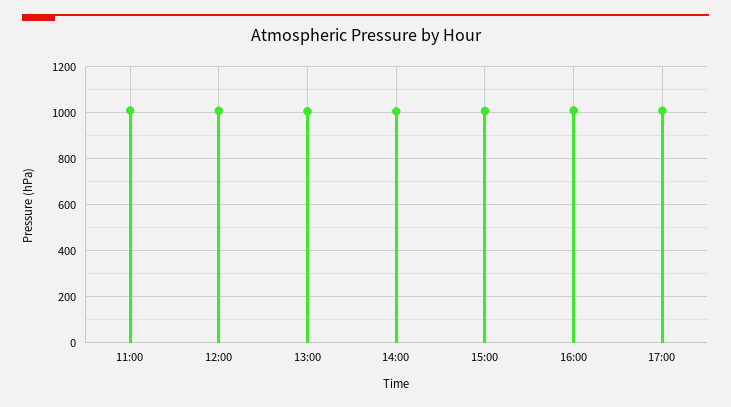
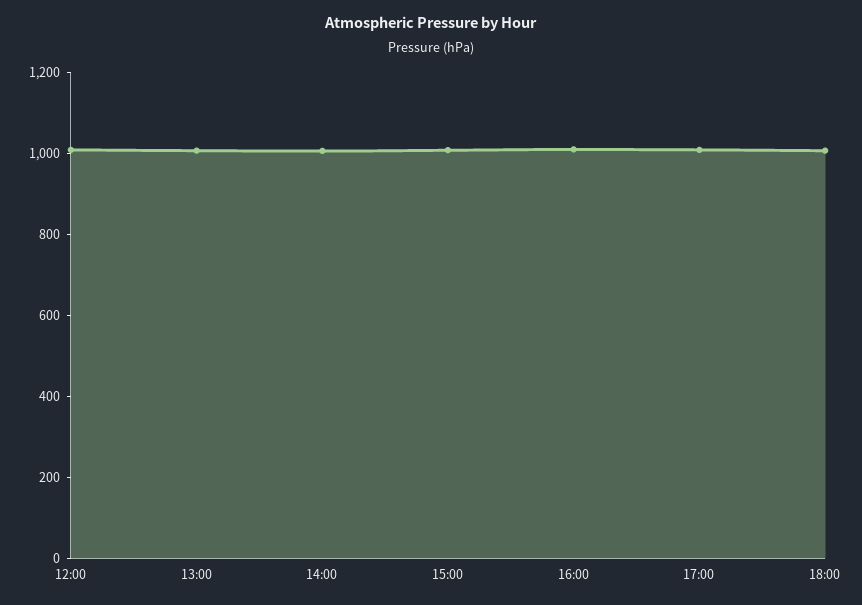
11:00: 1000 -> none
18:00: none -> 1000

